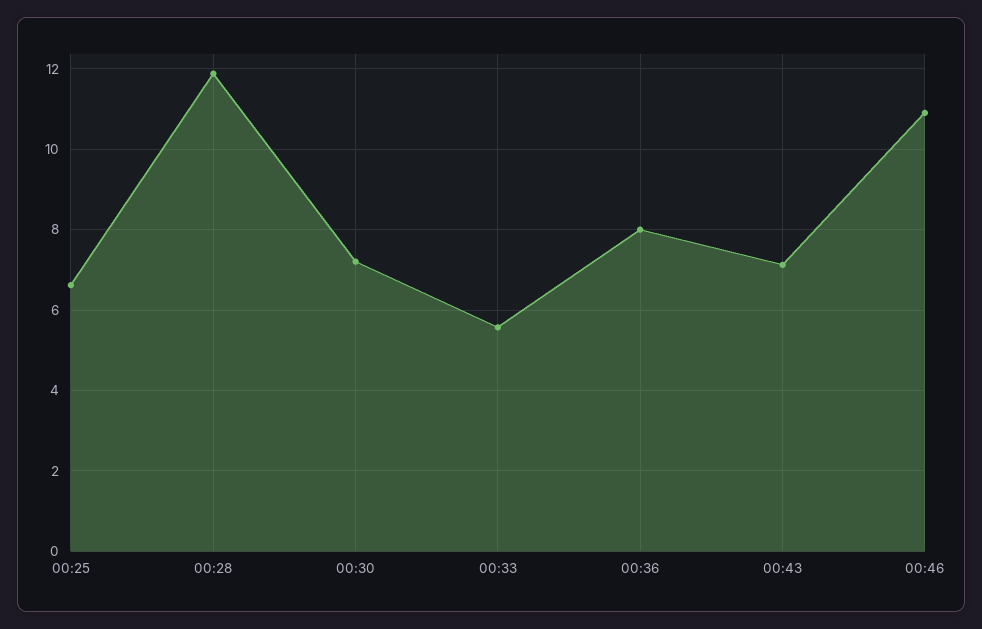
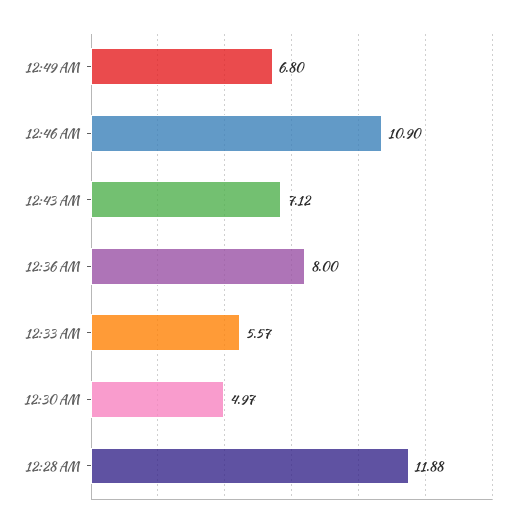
00:25: 6.6 -> none
00:30: 7.2 -> 4.97
12:49 AM: none -> 6.8

